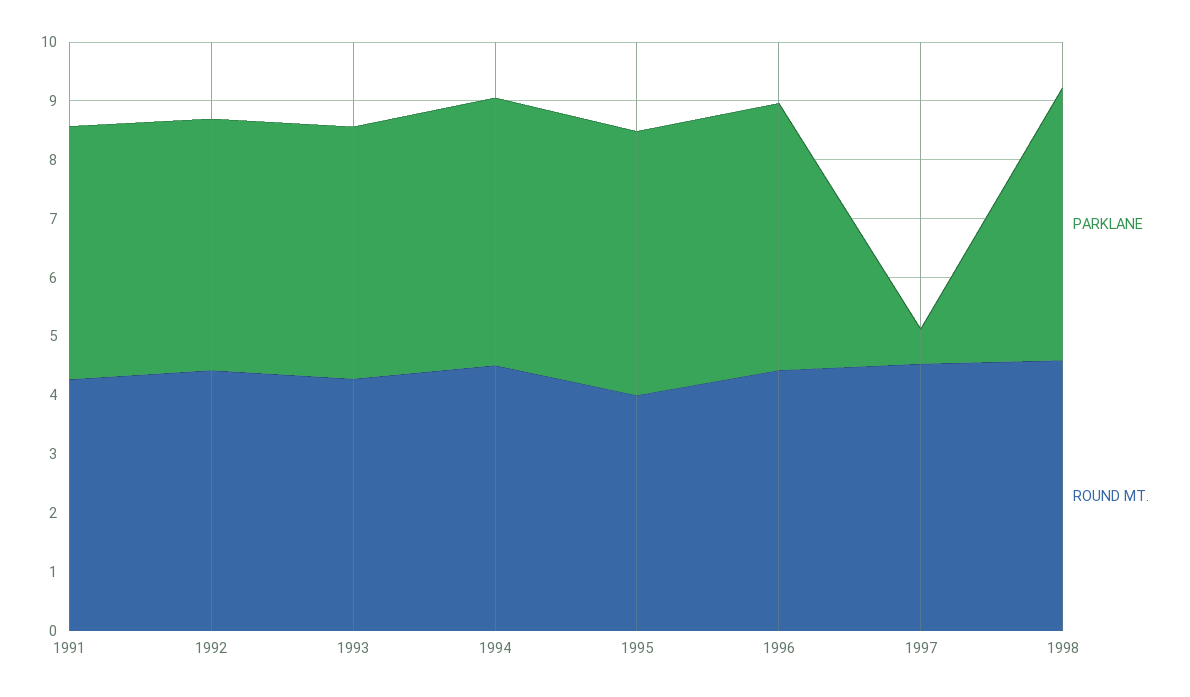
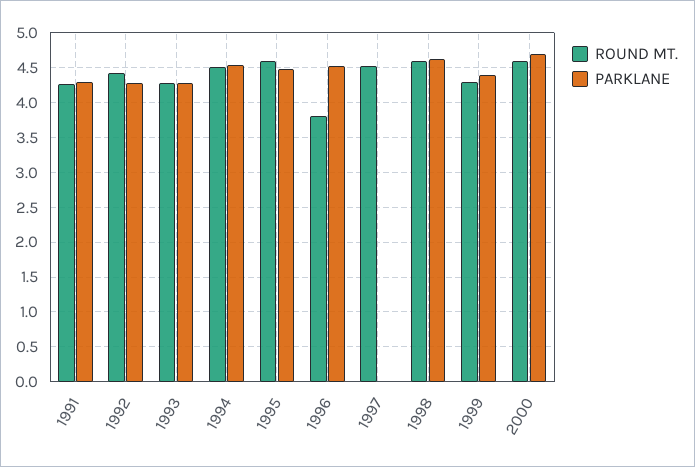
ROUND MT., 1995: 4 -> 4.6
ROUND MT., 1996: 4.4 -> 3.8
PARKLANE, 1997: 0.6 -> 0
ROUND MT., 1999: none -> 4.3
PARKLANE, 1999: none -> 4.4
ROUND MT., 2000: none -> 4.6
PARKLANE, 2000: none -> 4.7

